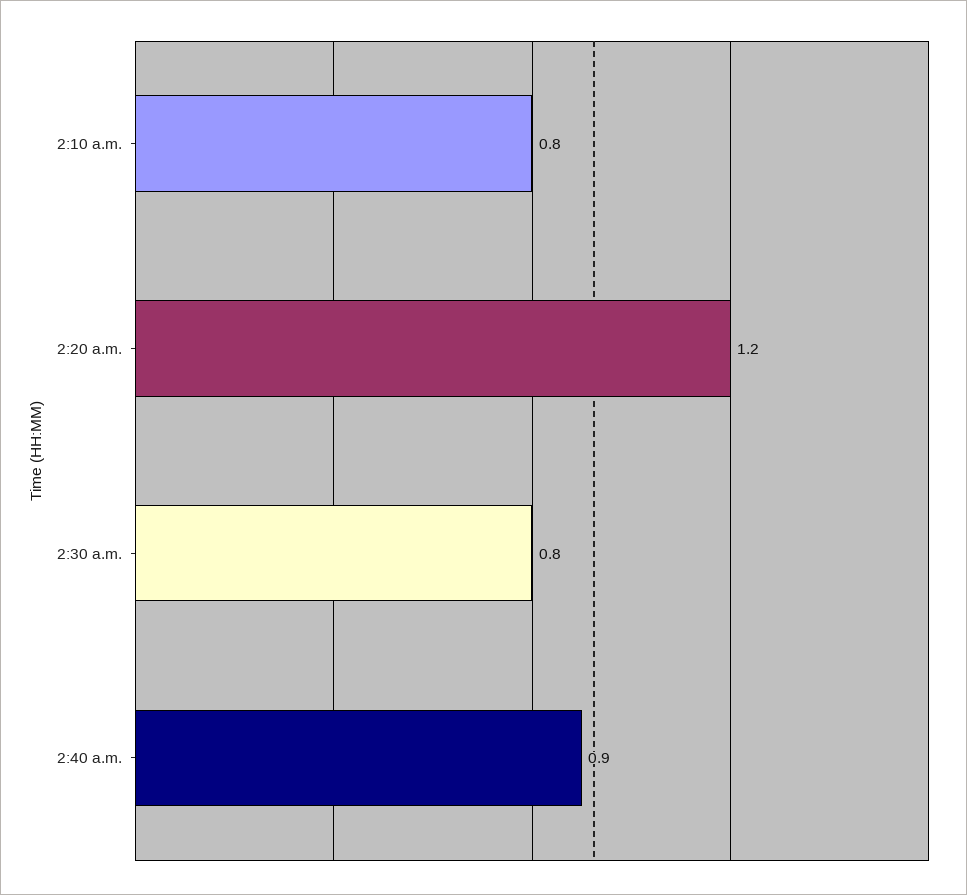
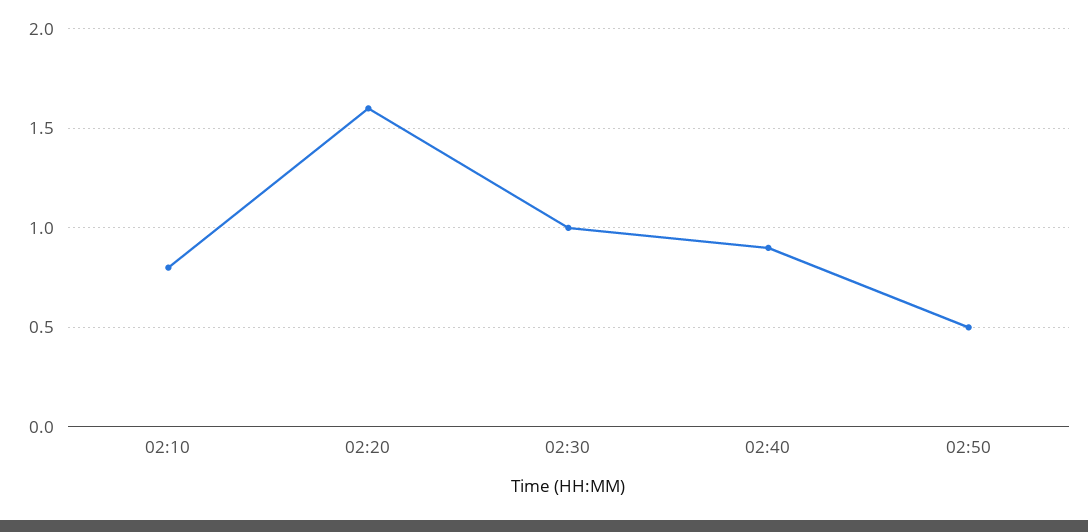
2:20 a.m.: 1.2 -> 1.6
2:30 a.m.: 0.8 -> 1
02:50: none -> 0.5

